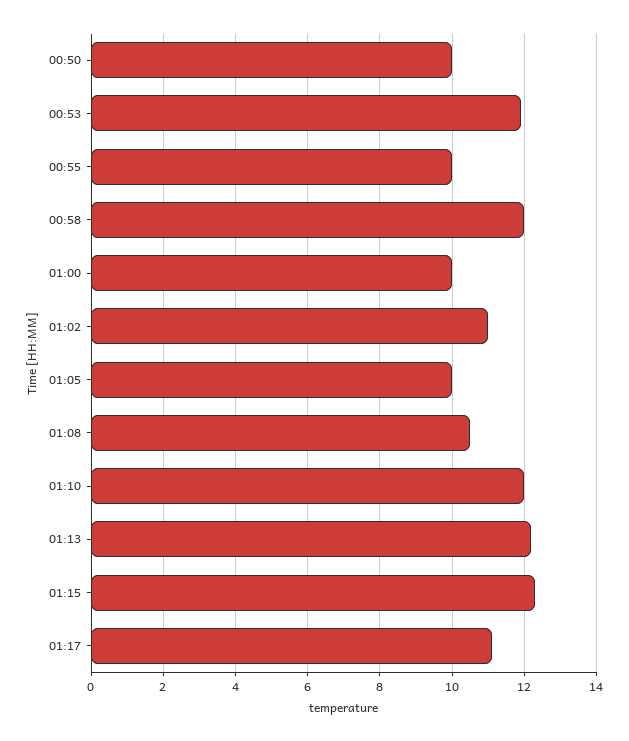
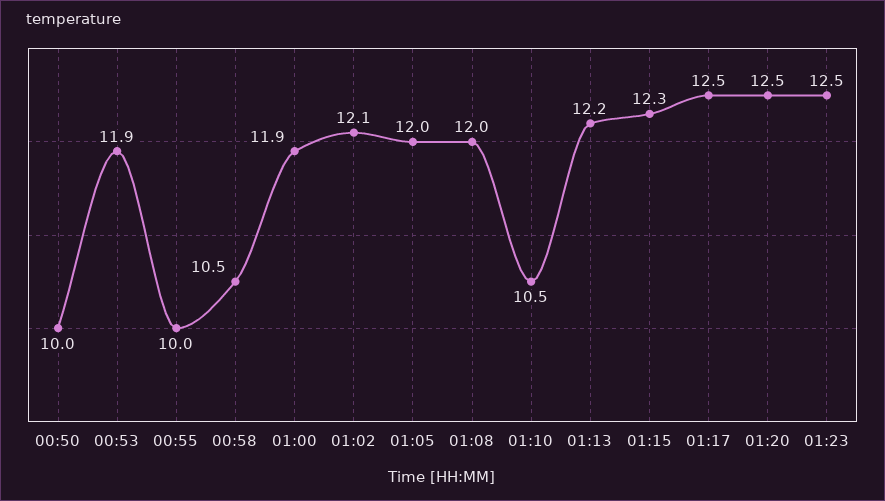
00:58: 12 -> 10.5
01:00: 10 -> 11.9
01:02: 11 -> 12.1
01:05: 10 -> 12
01:08: 10.5 -> 12
01:10: 12 -> 10.5
01:17: 11 -> 12.5
01:20: none -> 12.5
01:23: none -> 12.5

